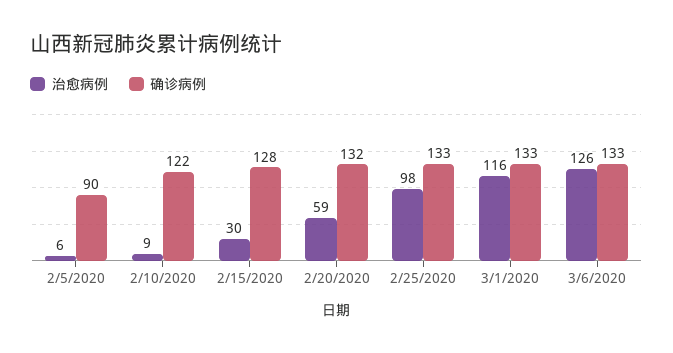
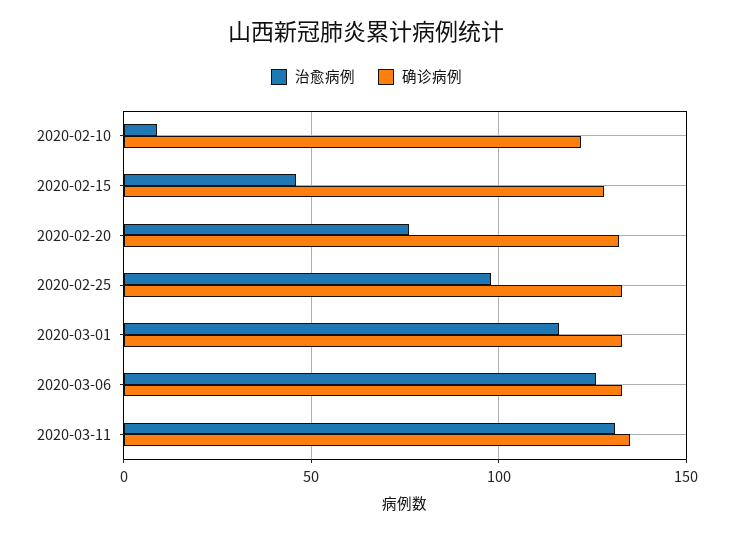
治愈病例, 2/5/2020: 6 -> none
确诊病例, 2/5/2020: 90 -> none
治愈病例, 2/15/2020: 30 -> 45
治愈病例, 2/20/2020: 59 -> 75
治愈病例, 2020-03-11: none -> 130
确诊病例, 2020-03-11: none -> 135

